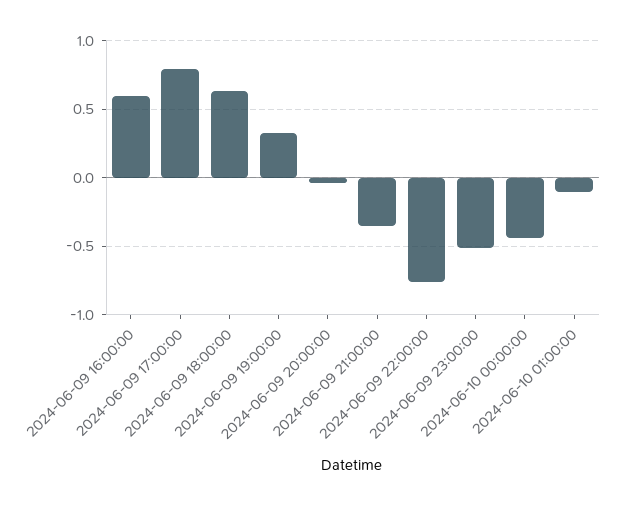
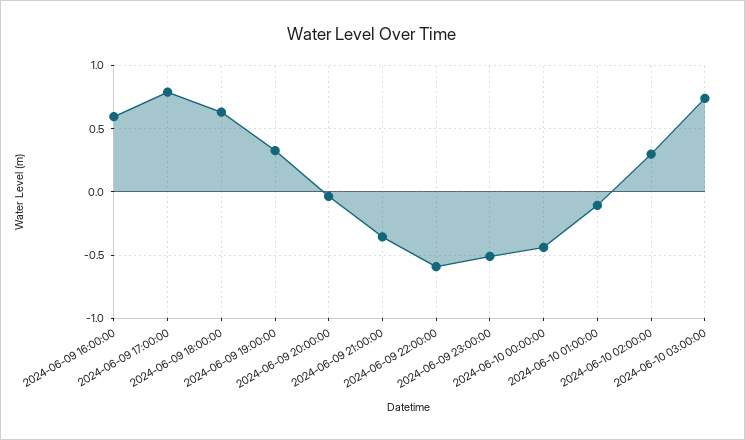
2024-06-09 22:00:00: -0.75 -> -0.6
2024-06-10 02:00:00: none -> 0.3
2024-06-10 03:00:00: none -> 0.75

